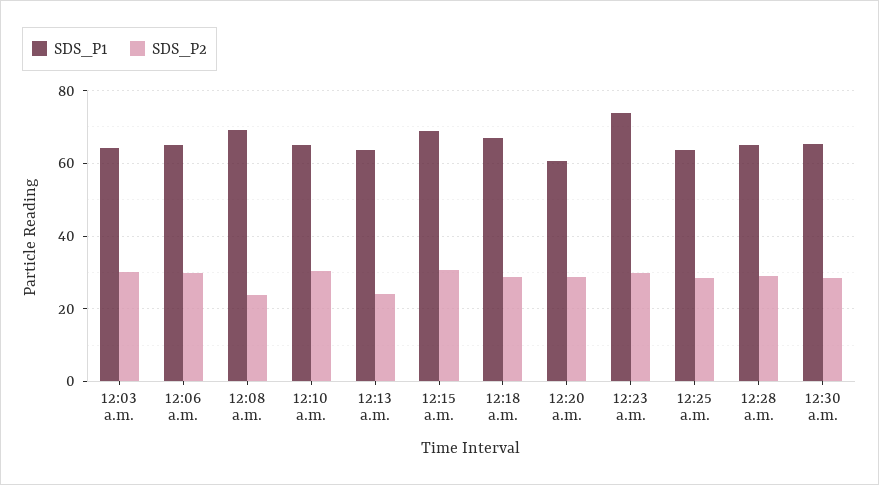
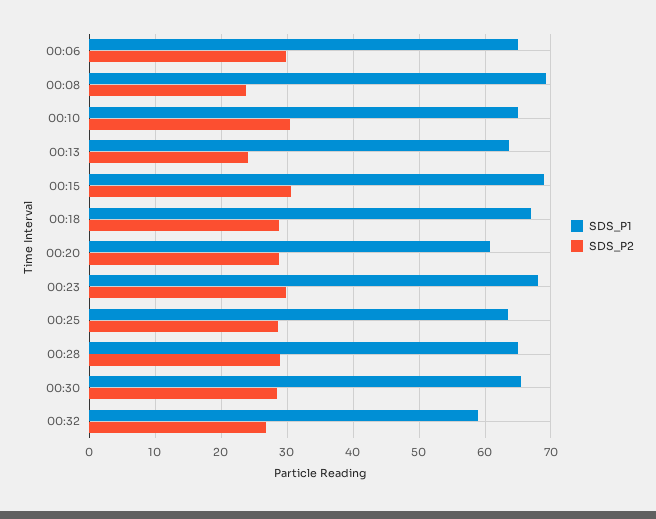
SDS_P1, 12:03 a.m.: 64 -> none
SDS_P2, 12:03 a.m.: 30 -> none
SDS_P1, 12:23 a.m.: 74 -> 68
SDS_P1, 00:32: none -> 59
SDS_P2, 00:32: none -> 27

